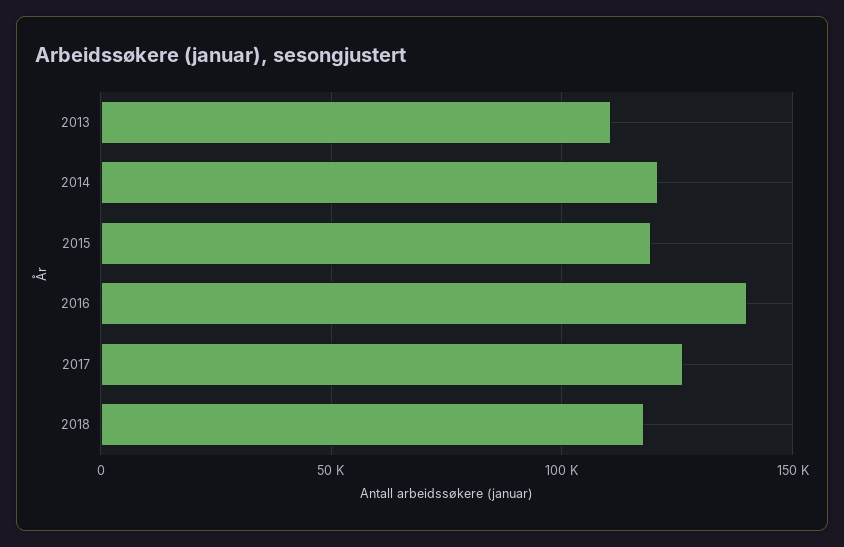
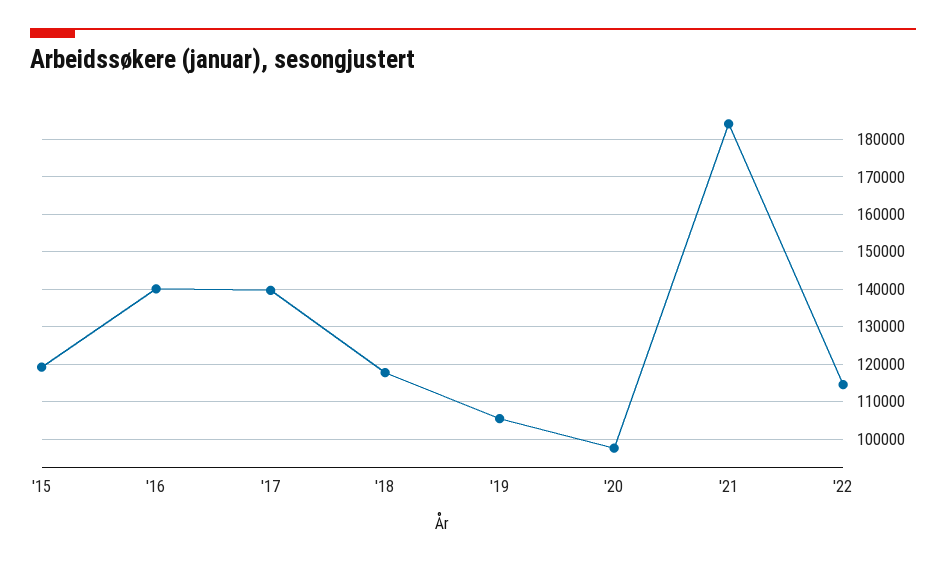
2013: 110000 -> none
2014: 120000 -> none
2017: 125000 -> 140000
'19: none -> 106000
'20: none -> 98000
'21: none -> 184000
'22: none -> 114000

